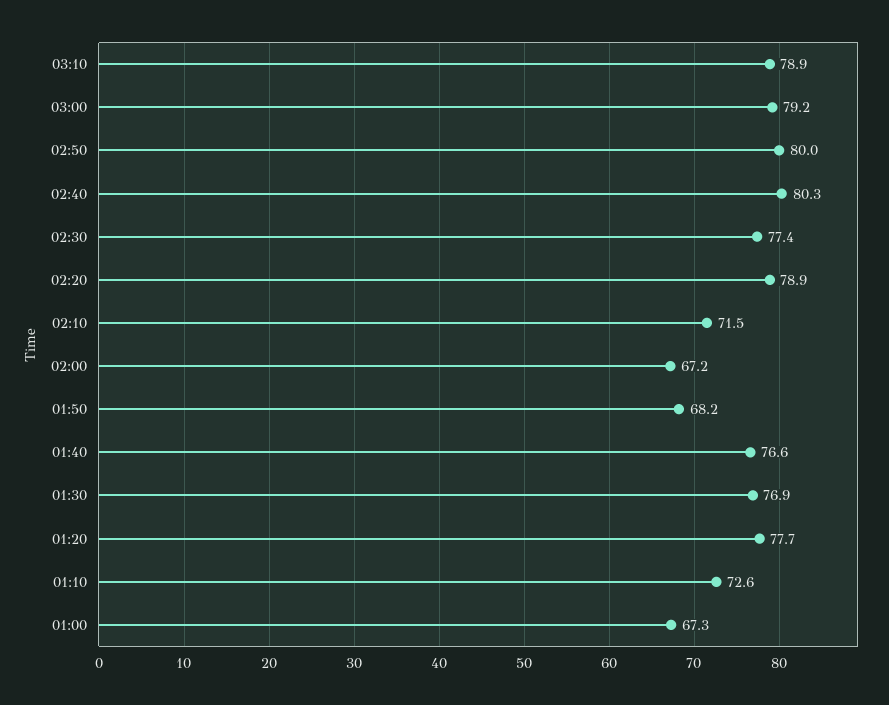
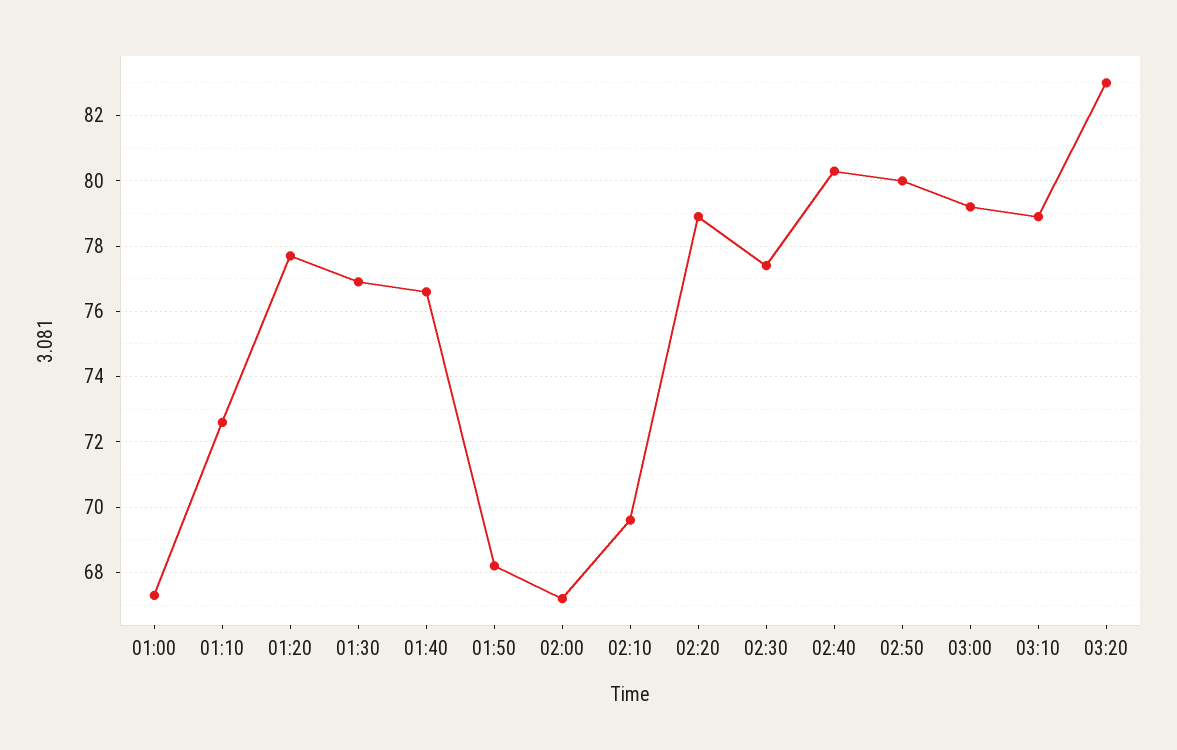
02:10: 71.5 -> 69.5
03:20: none -> 83

